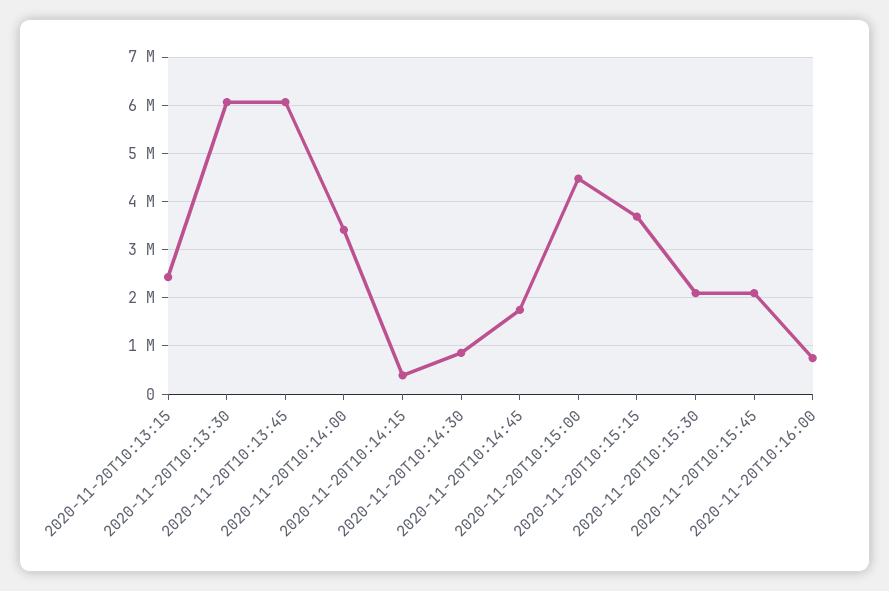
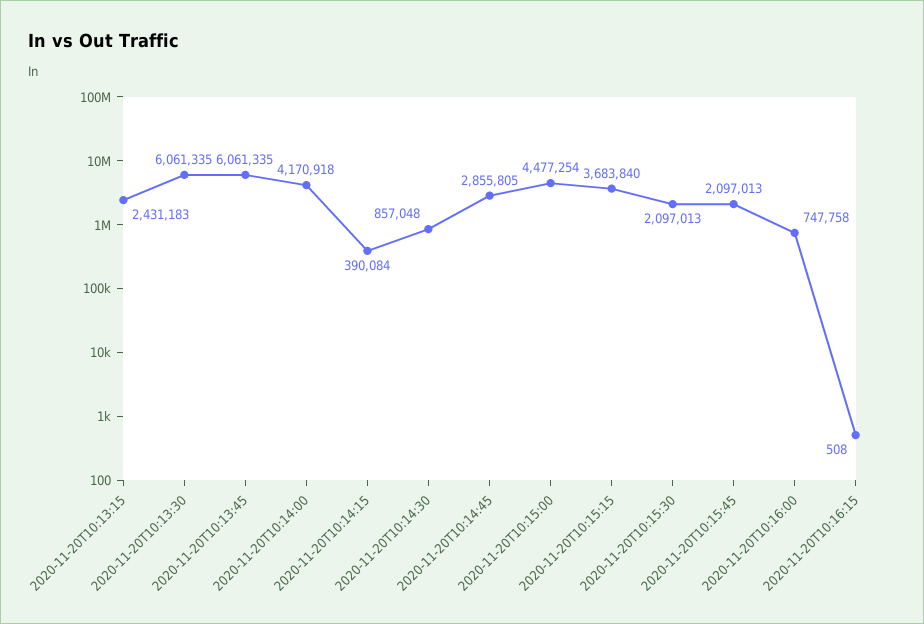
2020-11-20T10:14:00: 3400000 -> 4170918
2020-11-20T10:14:45: 1800000 -> 2855805
2020-11-20T10:16:15: none -> 508

